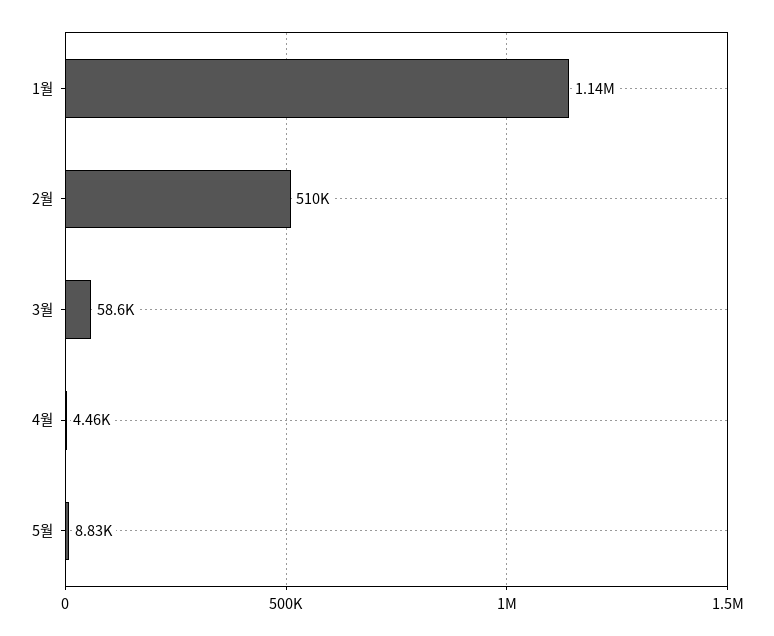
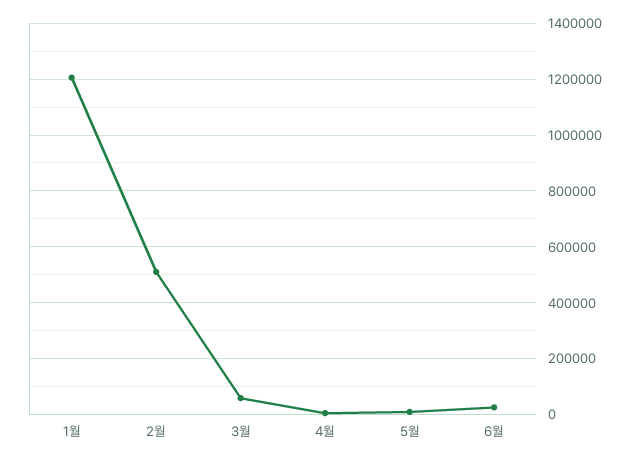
1월: 1140000 -> 1200000
6월: none -> 25000

